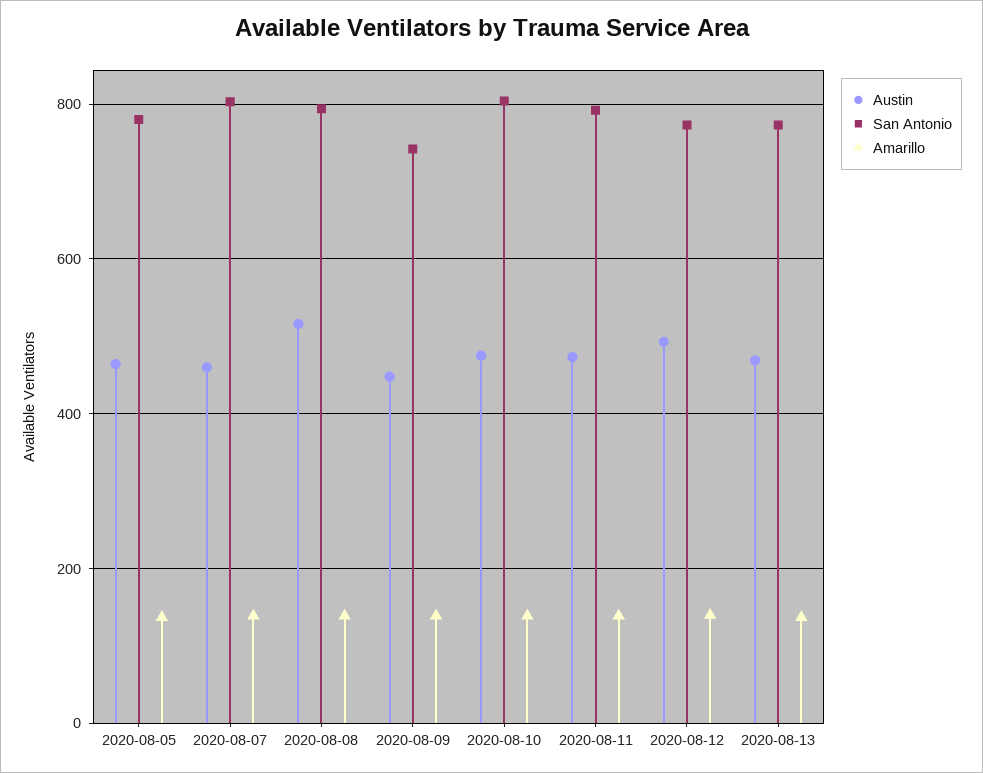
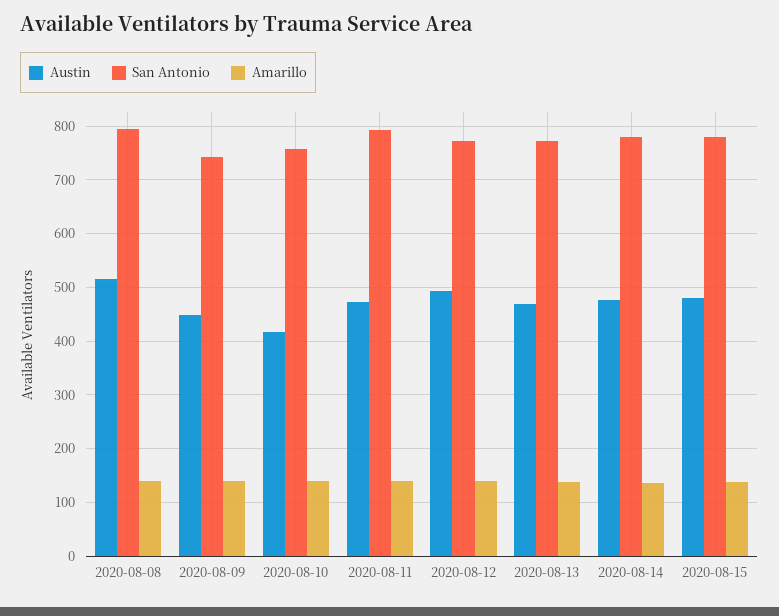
Austin, 2020-08-05: 460 -> none
San Antonio, 2020-08-05: 780 -> none
Amarillo, 2020-08-05: 140 -> none
Austin, 2020-08-07: 460 -> none
San Antonio, 2020-08-07: 800 -> none
Amarillo, 2020-08-07: 140 -> none
Austin, 2020-08-10: 480 -> 420
San Antonio, 2020-08-10: 800 -> 760
Austin, 2020-08-14: none -> 480
San Antonio, 2020-08-14: none -> 780
Amarillo, 2020-08-14: none -> 140
Austin, 2020-08-15: none -> 480
San Antonio, 2020-08-15: none -> 780
Amarillo, 2020-08-15: none -> 140

